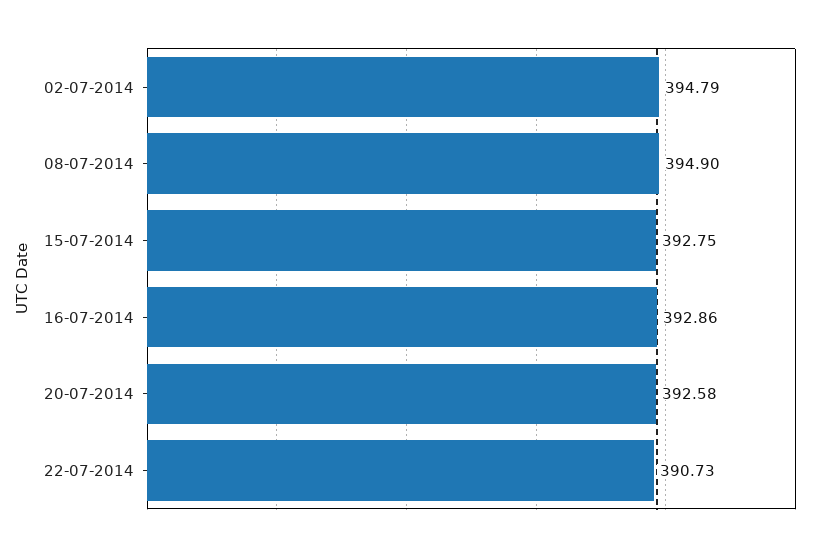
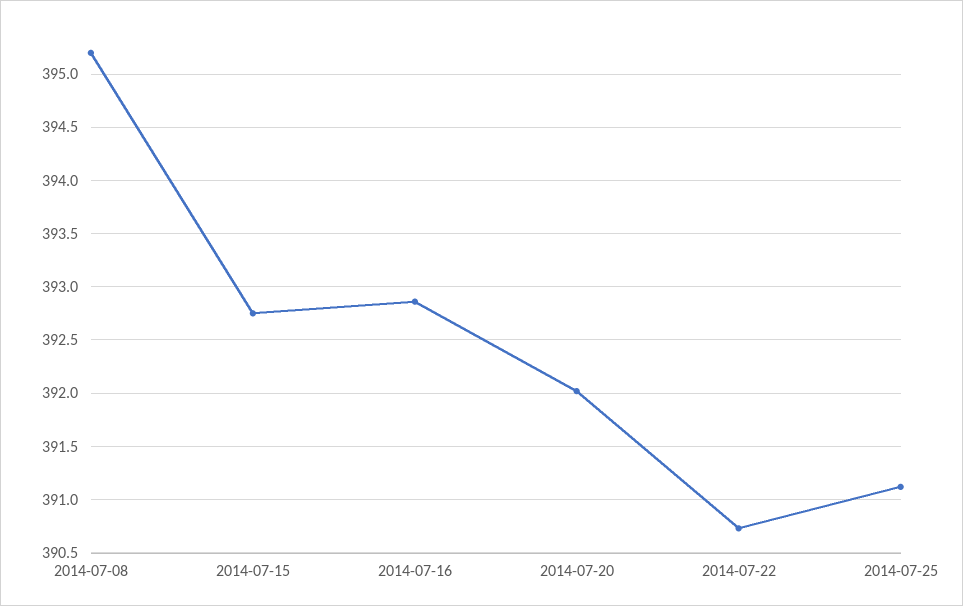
02-07-2014: 394.79 -> none
08-07-2014: 394.9 -> 395.2
20-07-2014: 392.58 -> 392
2014-07-25: none -> 391.1

